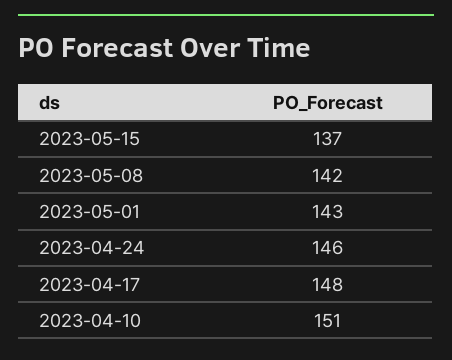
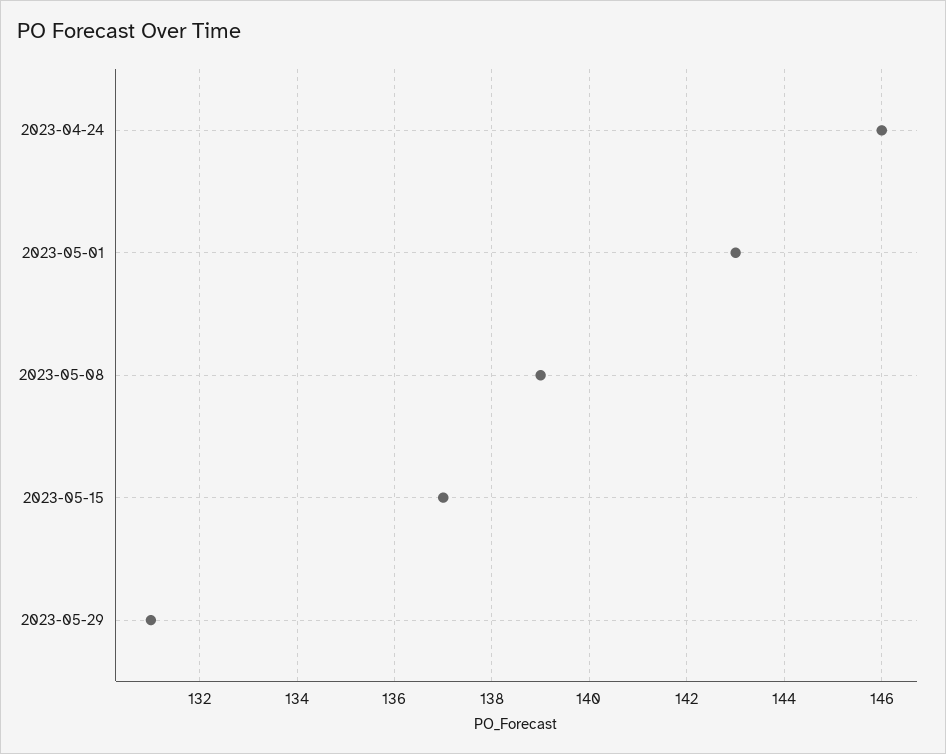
2023-05-08: 142 -> 139
2023-04-17: 148 -> none
2023-04-10: 151 -> none
2023-05-29: none -> 131

